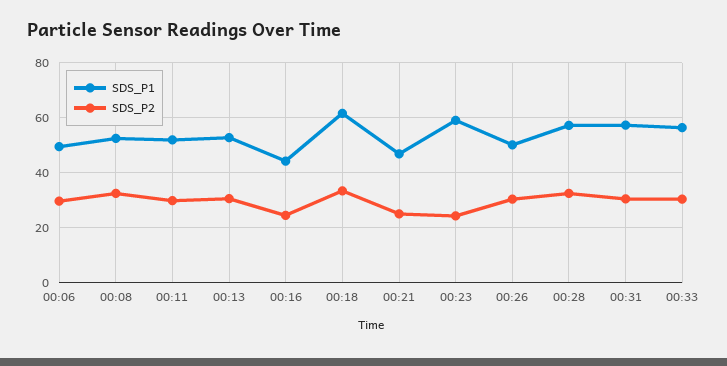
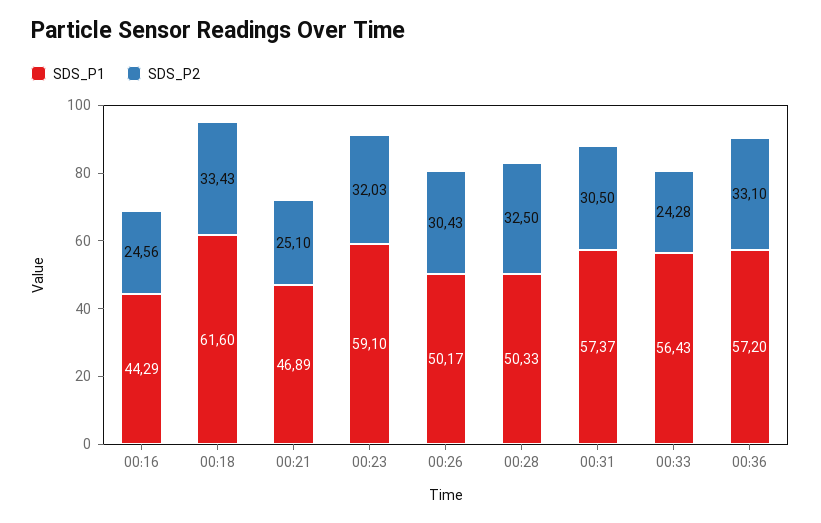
SDS_P1, 00:06: 50 -> none
SDS_P2, 00:06: 30 -> none
SDS_P1, 00:08: 52.5 -> none
SDS_P2, 00:08: 32.5 -> none
SDS_P1, 00:11: 52.5 -> none
SDS_P2, 00:11: 30 -> none
SDS_P1, 00:13: 52.5 -> none
SDS_P2, 00:13: 30 -> none
SDS_P2, 00:23: 25 -> 32.03
SDS_P1, 00:28: 57.5 -> 50.33
SDS_P2, 00:33: 30 -> 24.28
SDS_P1, 00:36: none -> 57.2
SDS_P2, 00:36: none -> 33.1

